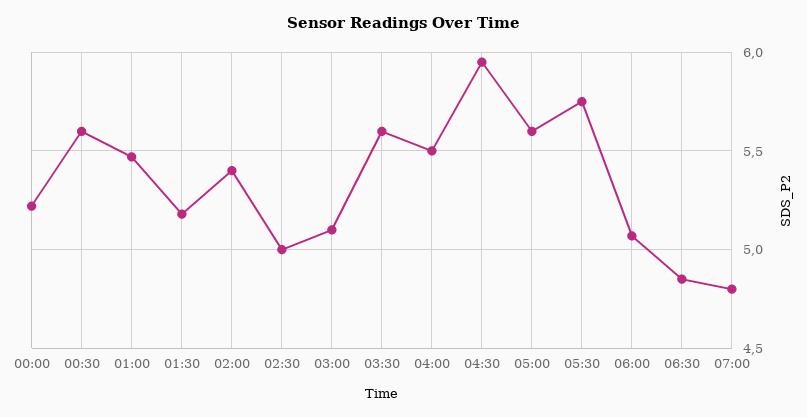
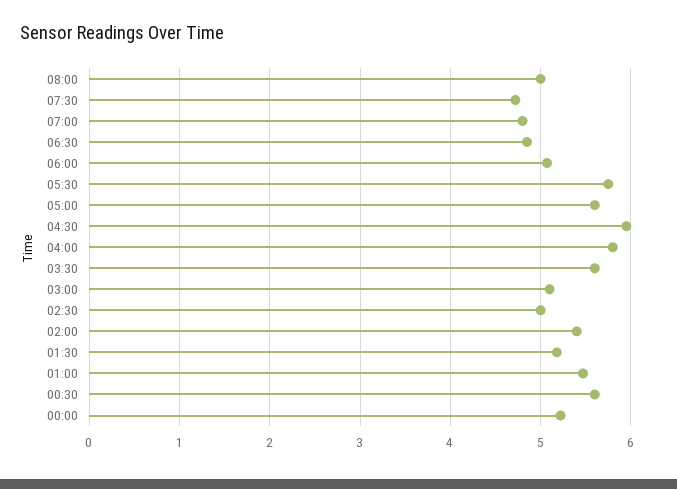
04:00: 5.5 -> 5.8
08:00: none -> 5
07:30: none -> 4.7

